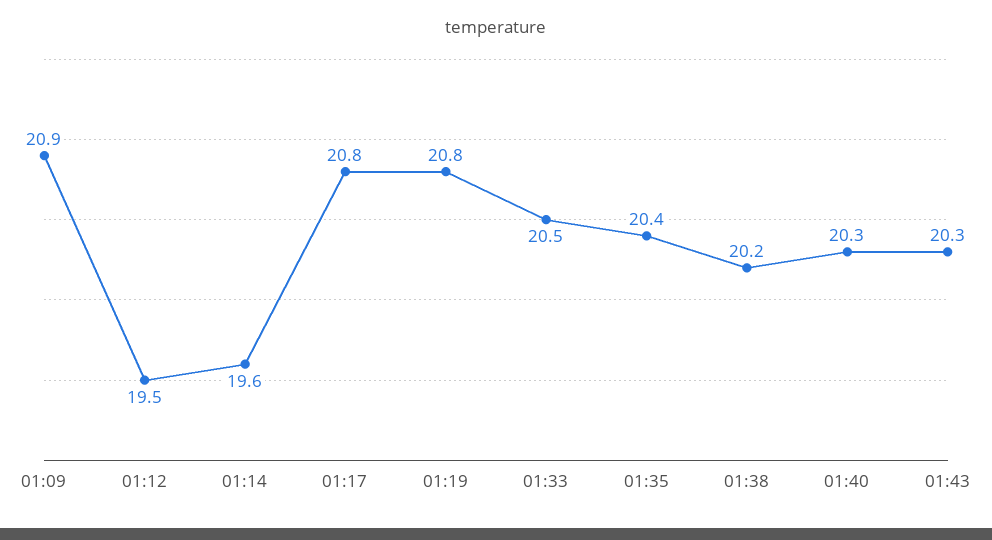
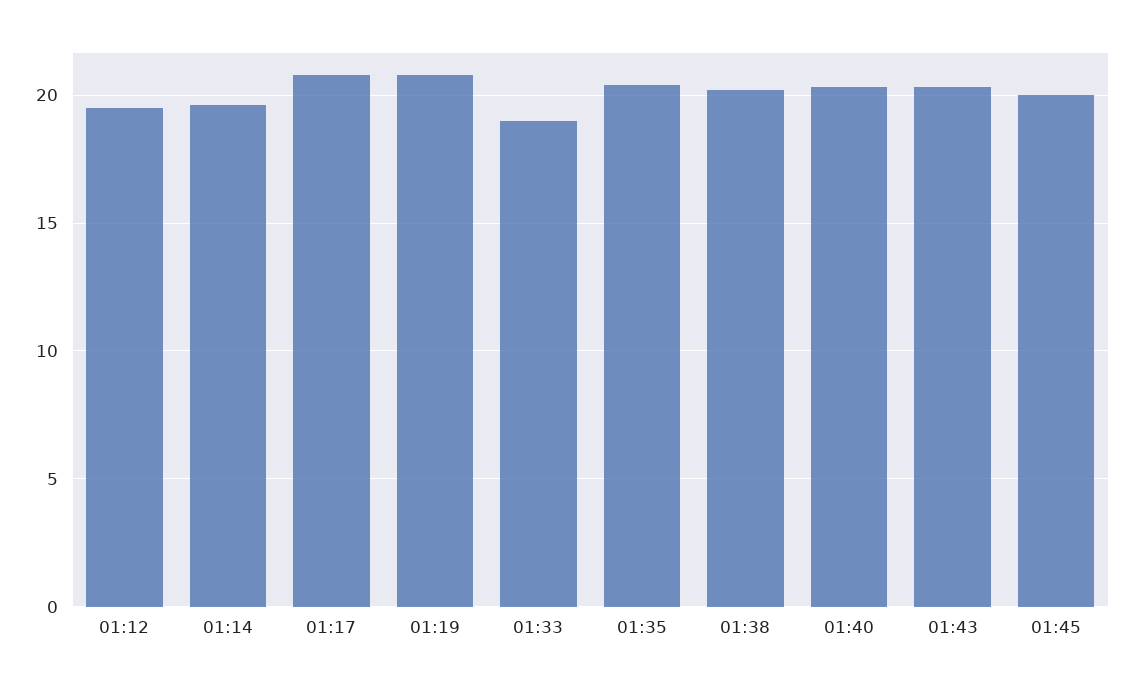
01:09: 20.9 -> none
01:33: 20.5 -> 19
01:45: none -> 20

